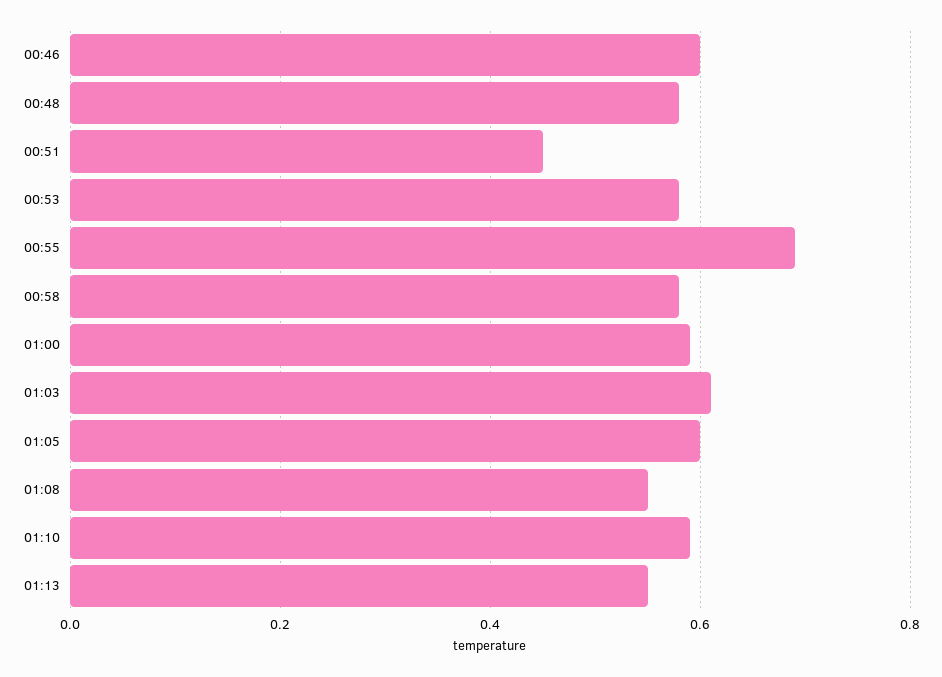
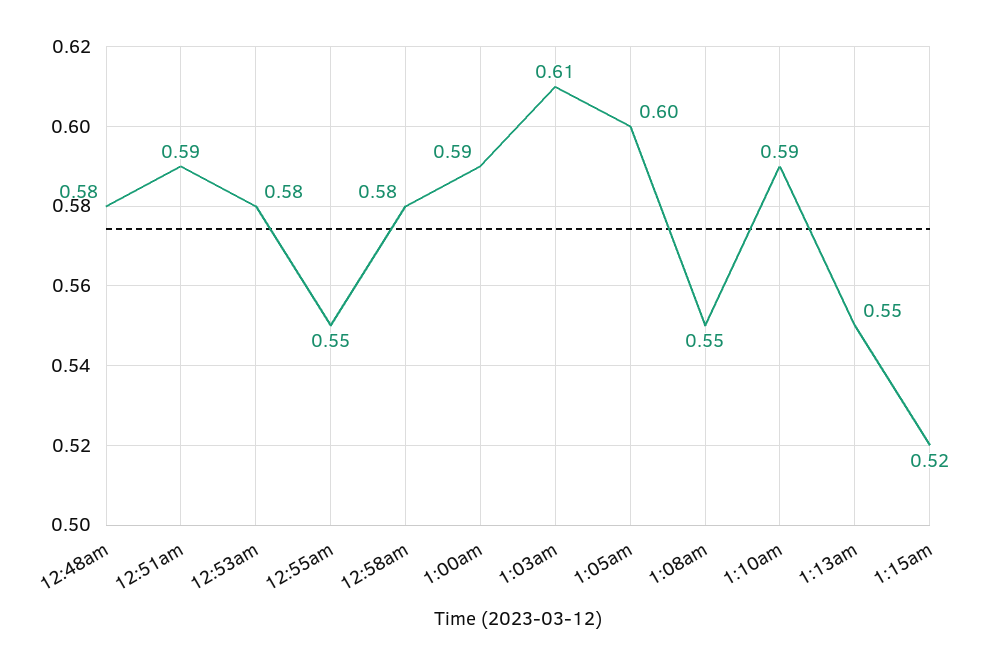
00:46: 0.6 -> none
00:51: 0.45 -> 0.59
00:55: 0.7 -> 0.55
1:15am: none -> 0.52

